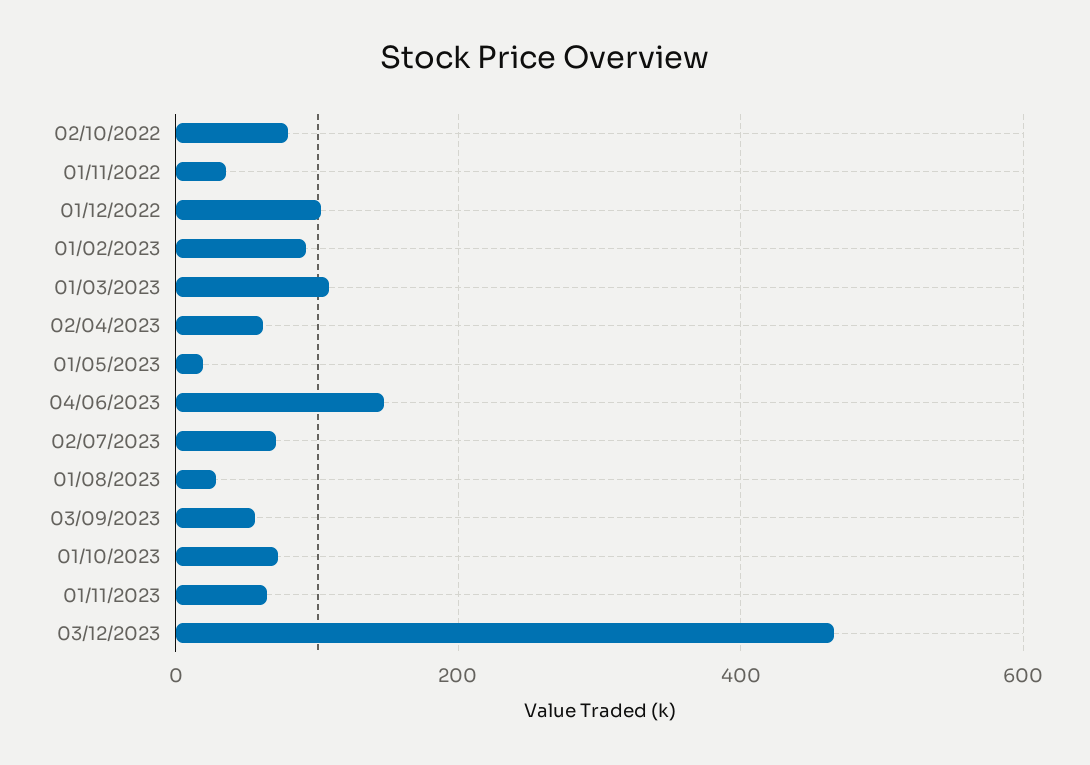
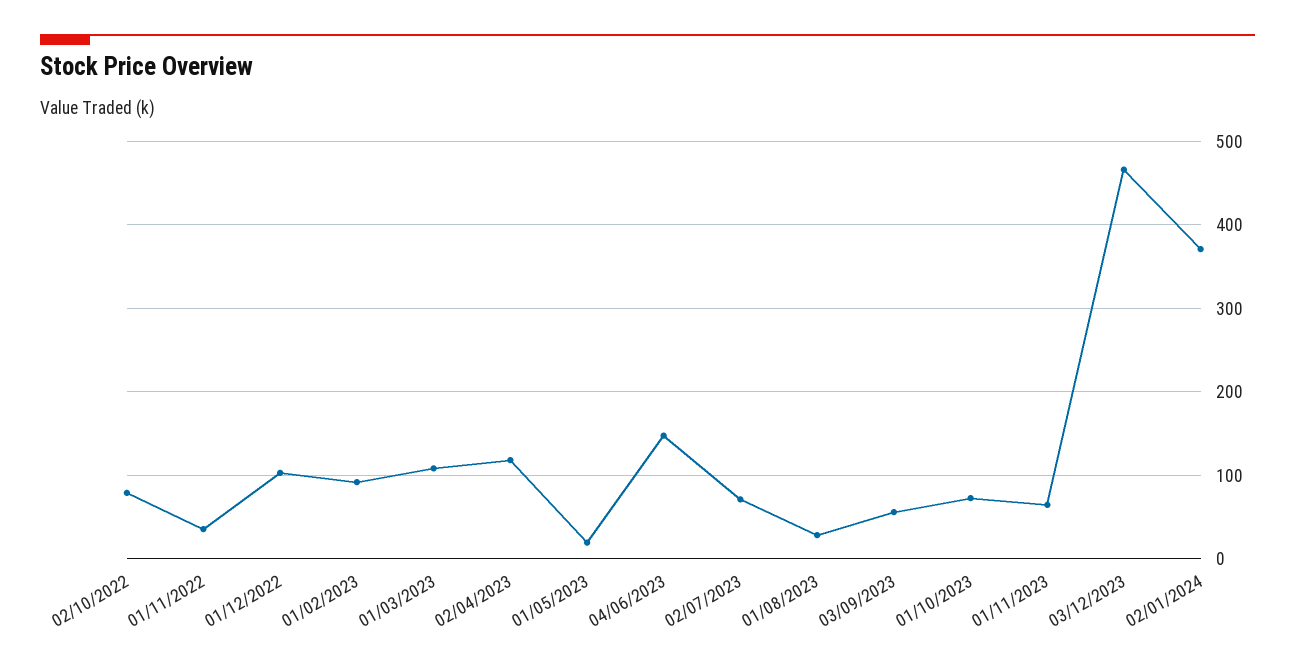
02/04/2023: 60 -> 120
02/01/2024: none -> 370

